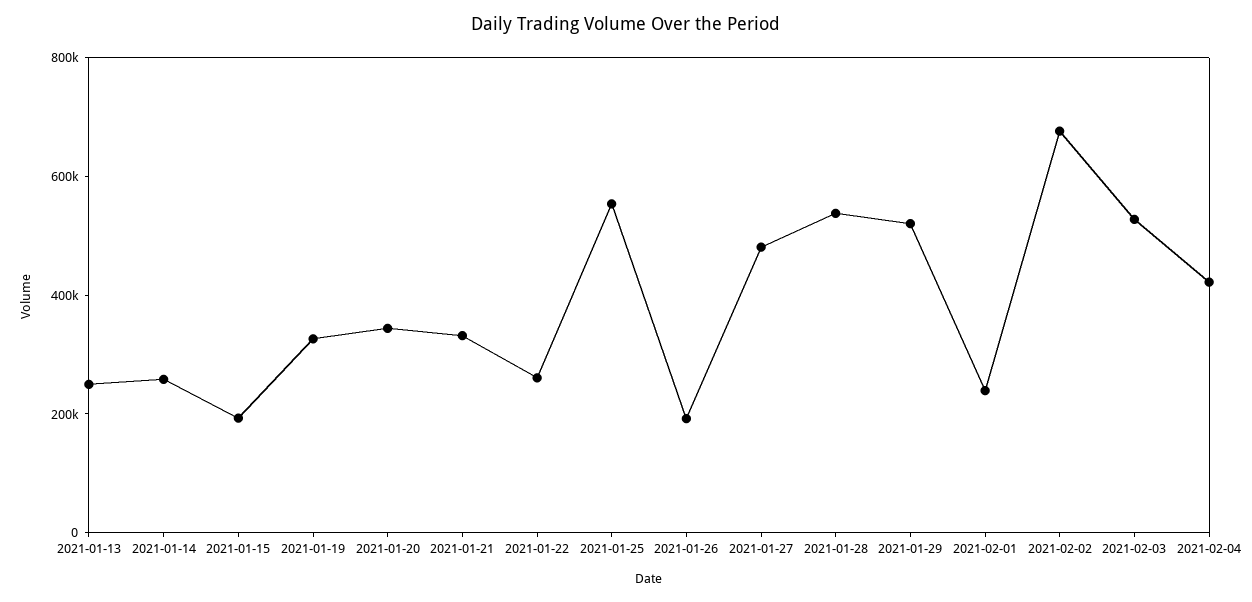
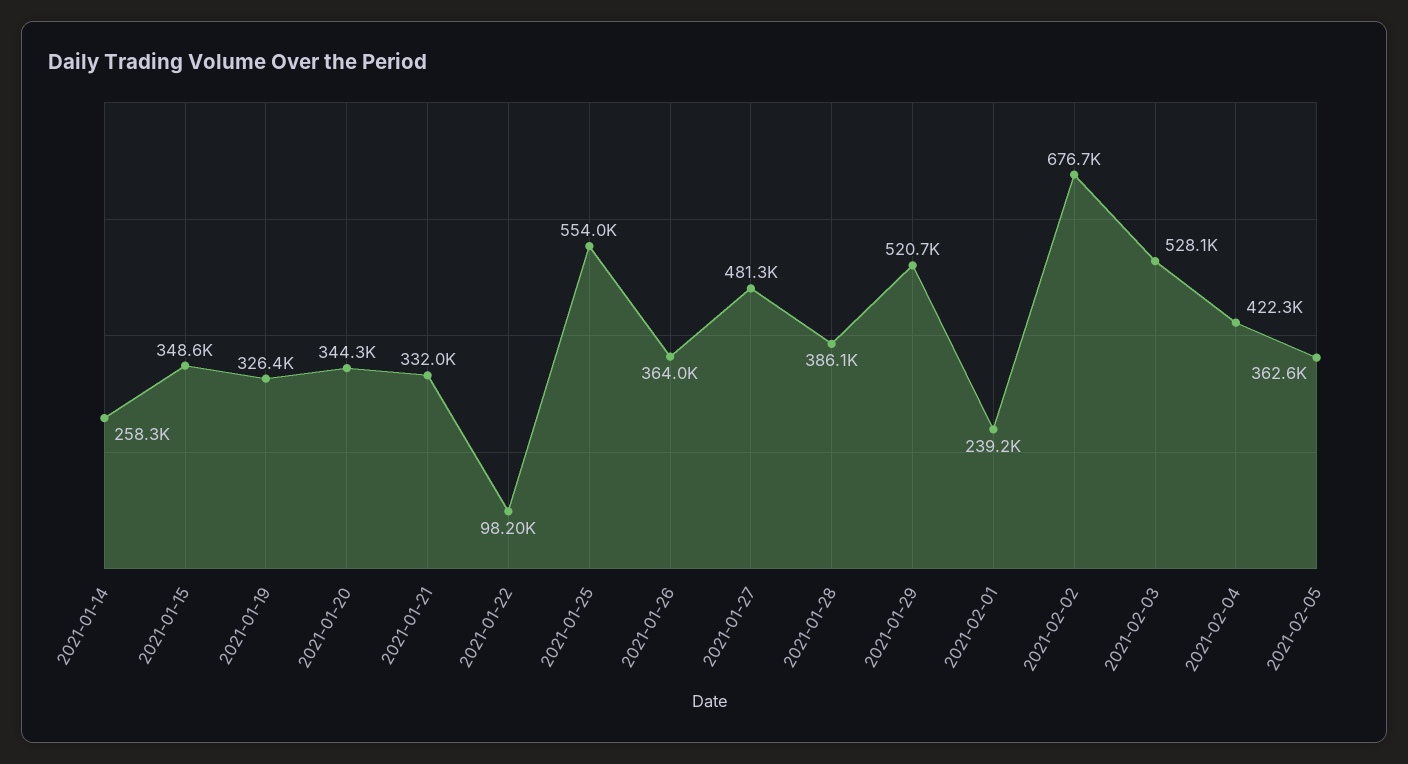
2021-01-13: 250000 -> none
2021-01-15: 200000 -> 348600
2021-01-22: 250000 -> 98200
2021-01-26: 200000 -> 364000
2021-01-28: 550000 -> 386100
2021-02-05: none -> 362600

